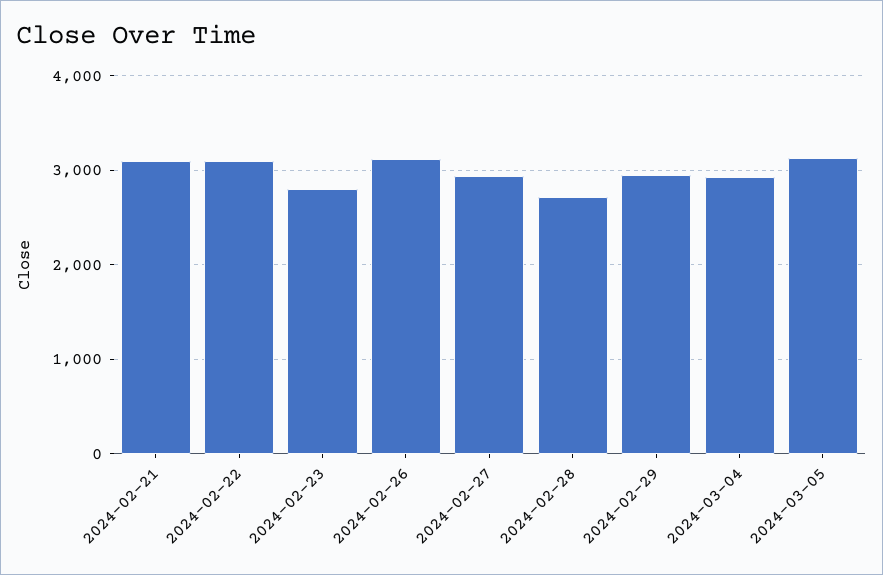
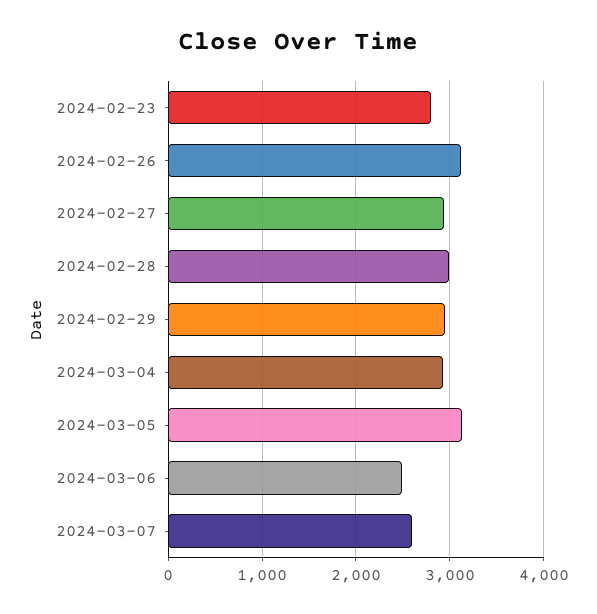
2024-02-21: 3100 -> none
2024-02-22: 3100 -> none
2024-02-28: 2700 -> 3000
2024-03-06: none -> 2500
2024-03-07: none -> 2600

